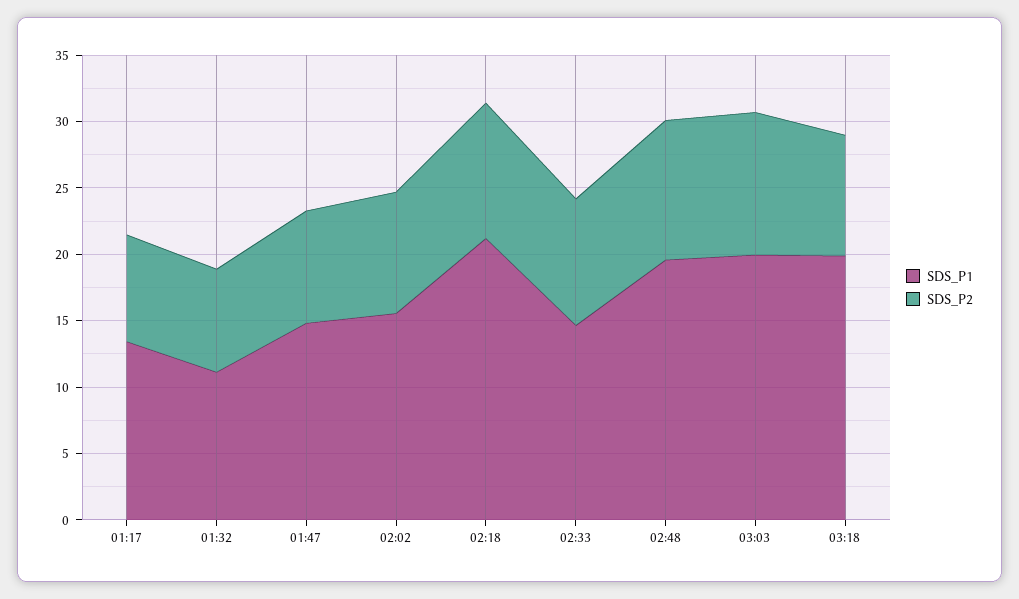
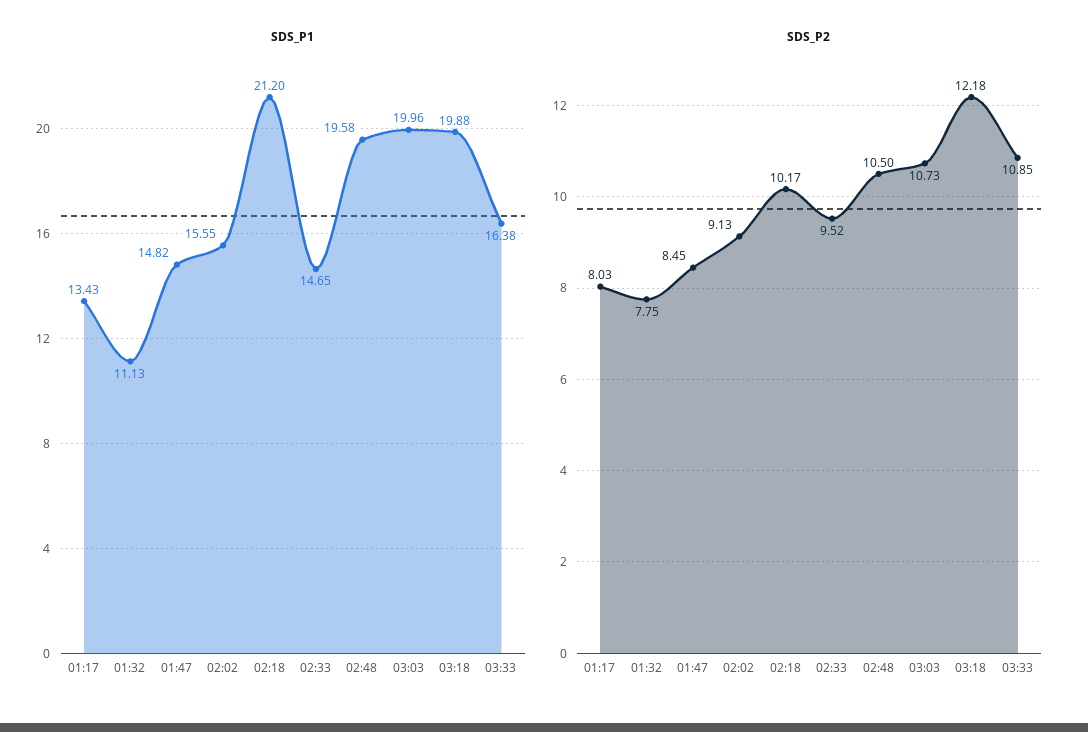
SDS_P2, 03:18: 9 -> 12.18
SDS_P1, 03:33: none -> 16.38
SDS_P2, 03:33: none -> 10.85

